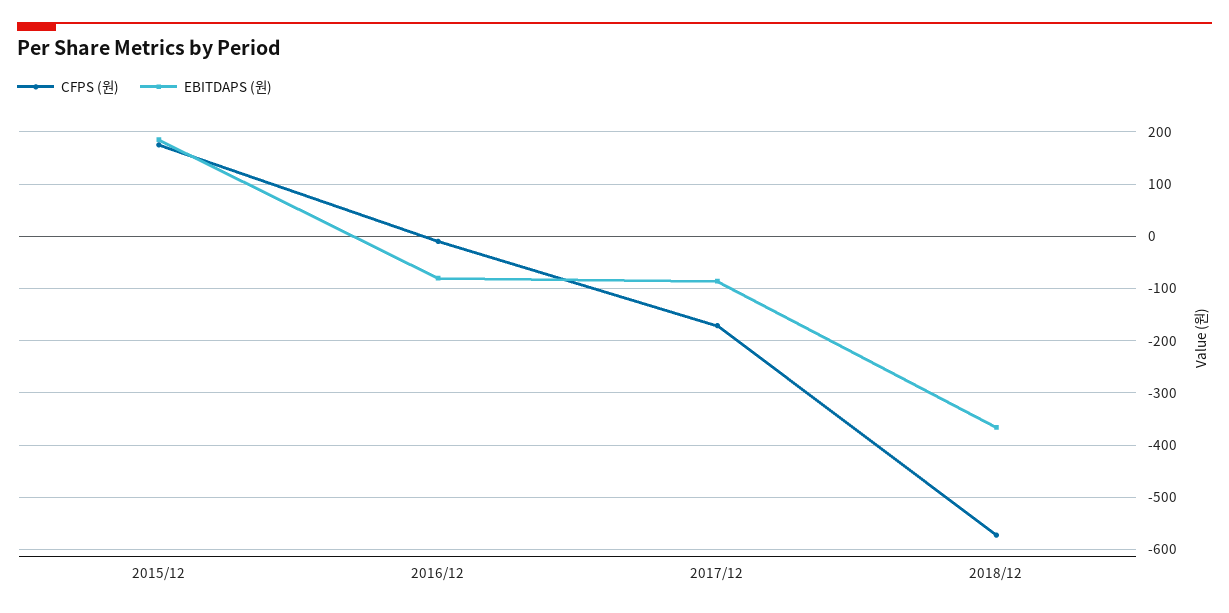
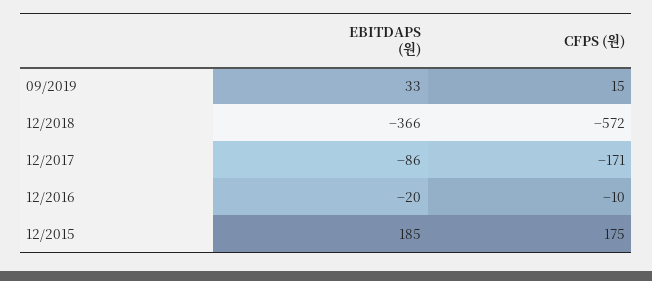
EBITDAPS (원), 2016/12: -80 -> -20
EBITDAPS (원), 09/2019: none -> 33
CFPS (원), 09/2019: none -> 15

